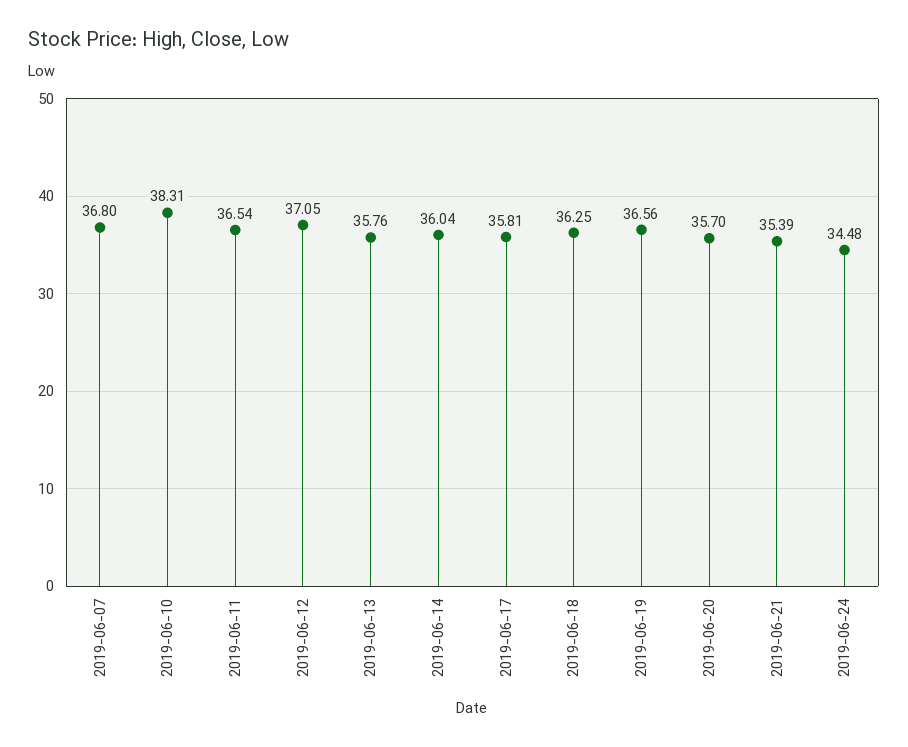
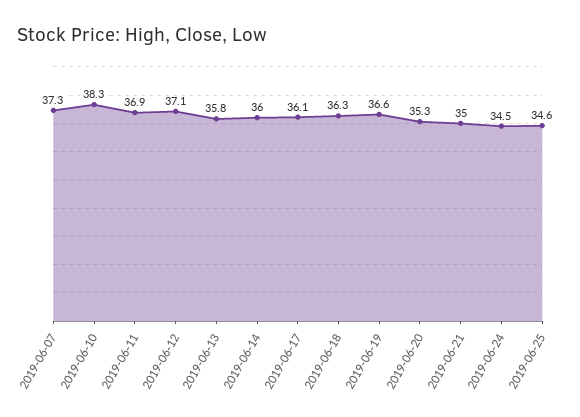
2019-06-07: 36.8 -> 37.3
2019-06-11: 36.54 -> 36.9
2019-06-17: 35.81 -> 36.1
2019-06-20: 35.7 -> 35.3
2019-06-21: 35.39 -> 35
2019-06-25: none -> 34.6

